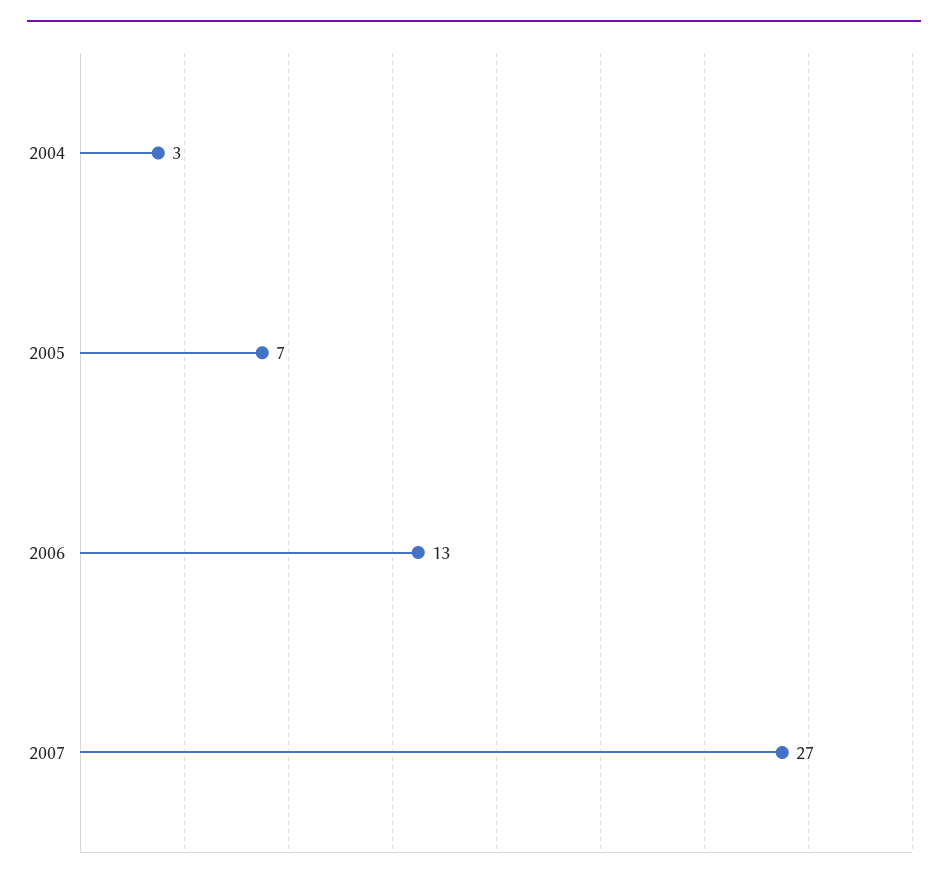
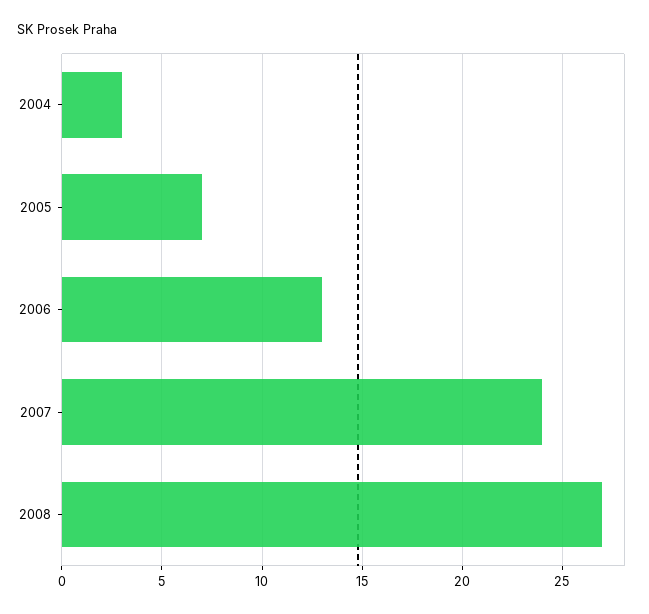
2007: 27 -> 24
2008: none -> 27

